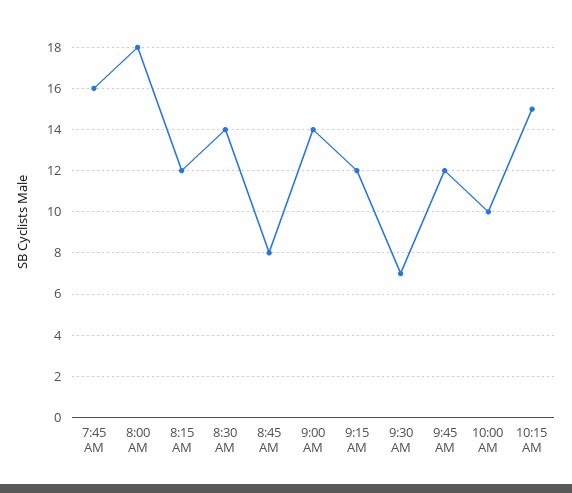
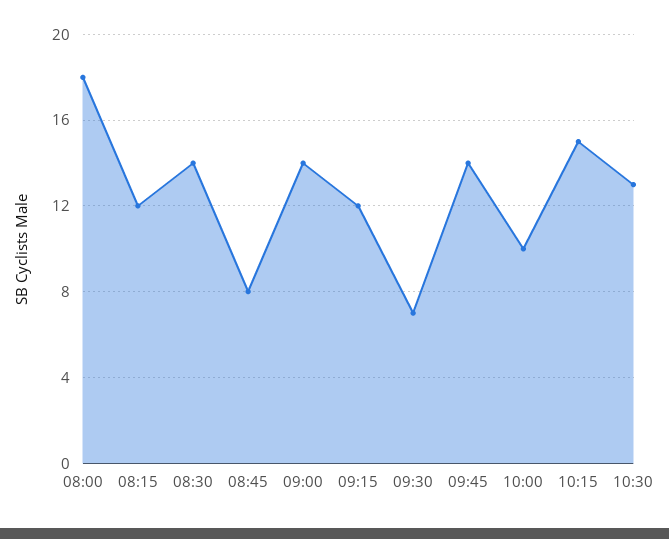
7:45 AM: 16 -> none
9:45 AM: 12 -> 14
10:30: none -> 13

